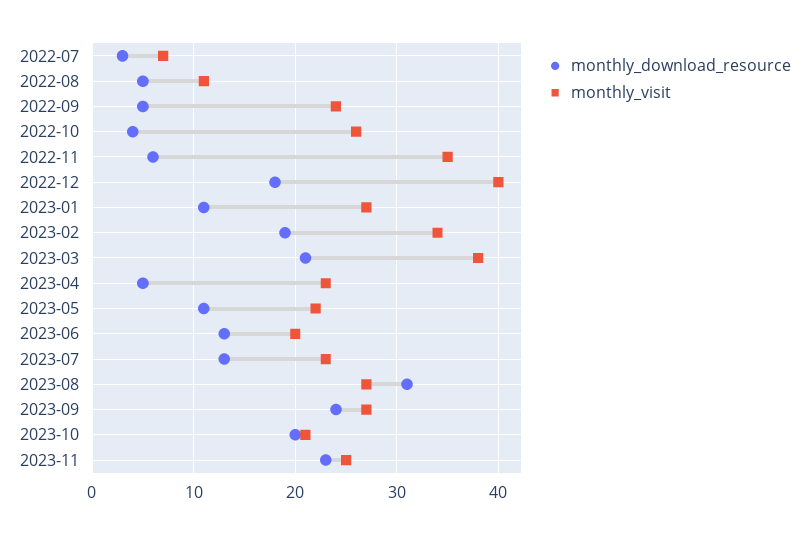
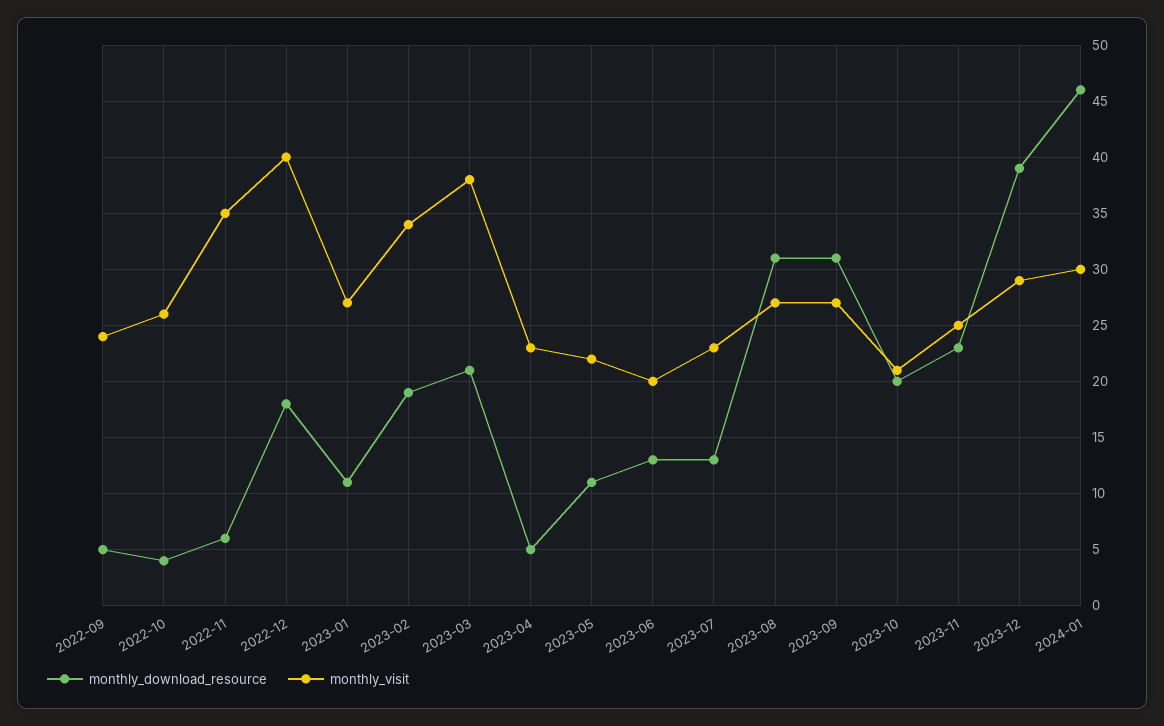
monthly_download_resource, 2022-07: 3 -> none
monthly_visit, 2022-07: 7 -> none
monthly_download_resource, 2022-08: 5 -> none
monthly_visit, 2022-08: 11 -> none
monthly_download_resource, 2023-09: 24 -> 31
monthly_download_resource, 2023-12: none -> 39
monthly_visit, 2023-12: none -> 29
monthly_download_resource, 2024-01: none -> 46
monthly_visit, 2024-01: none -> 30

